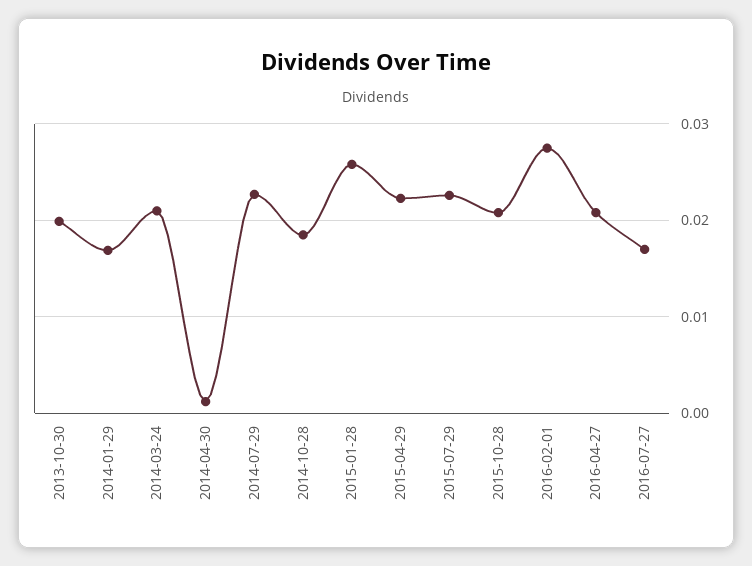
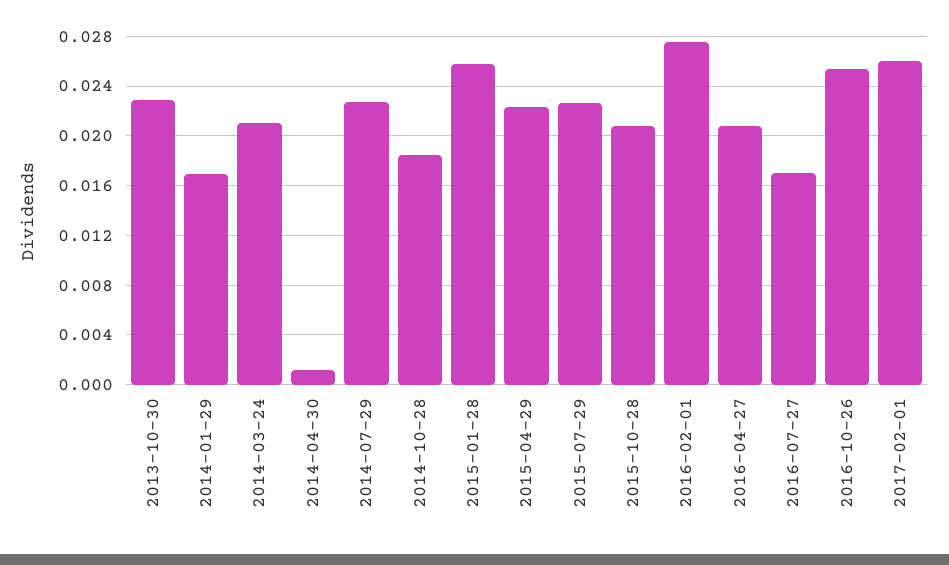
2013-10-30: 0.02 -> 0.023
2016-10-26: none -> 0.0255
2017-02-01: none -> 0.026

